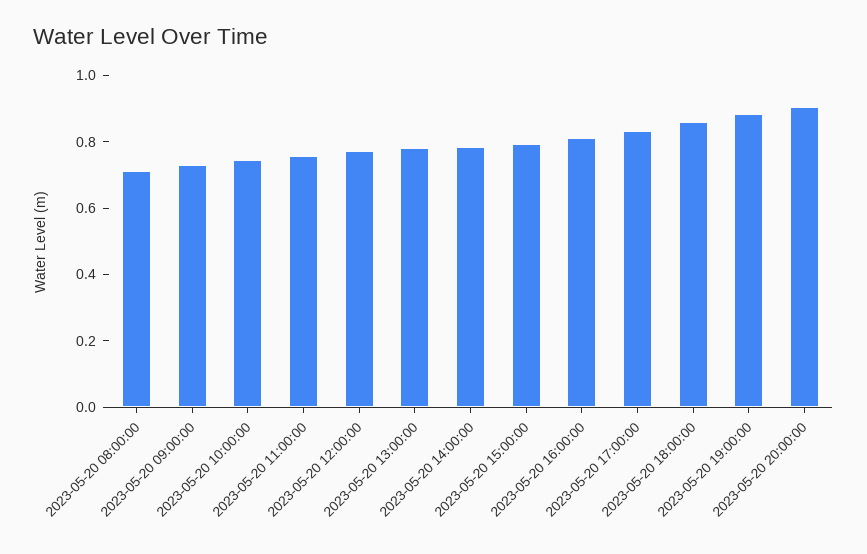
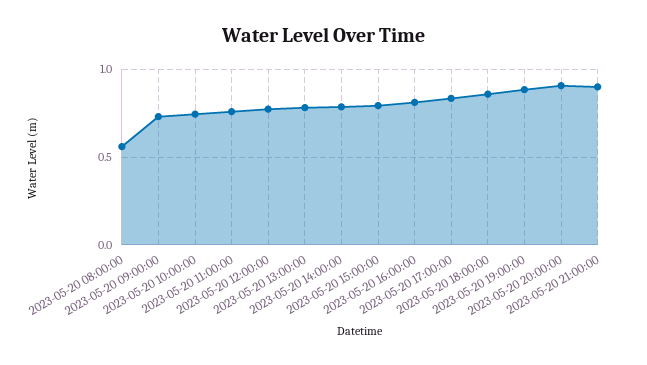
2023-05-20 08:00:00: 0.7 -> 0.55
2023-05-20 21:00:00: none -> 0.9

